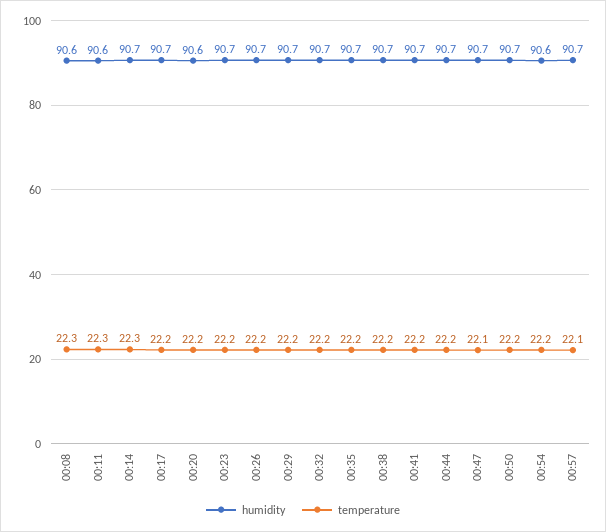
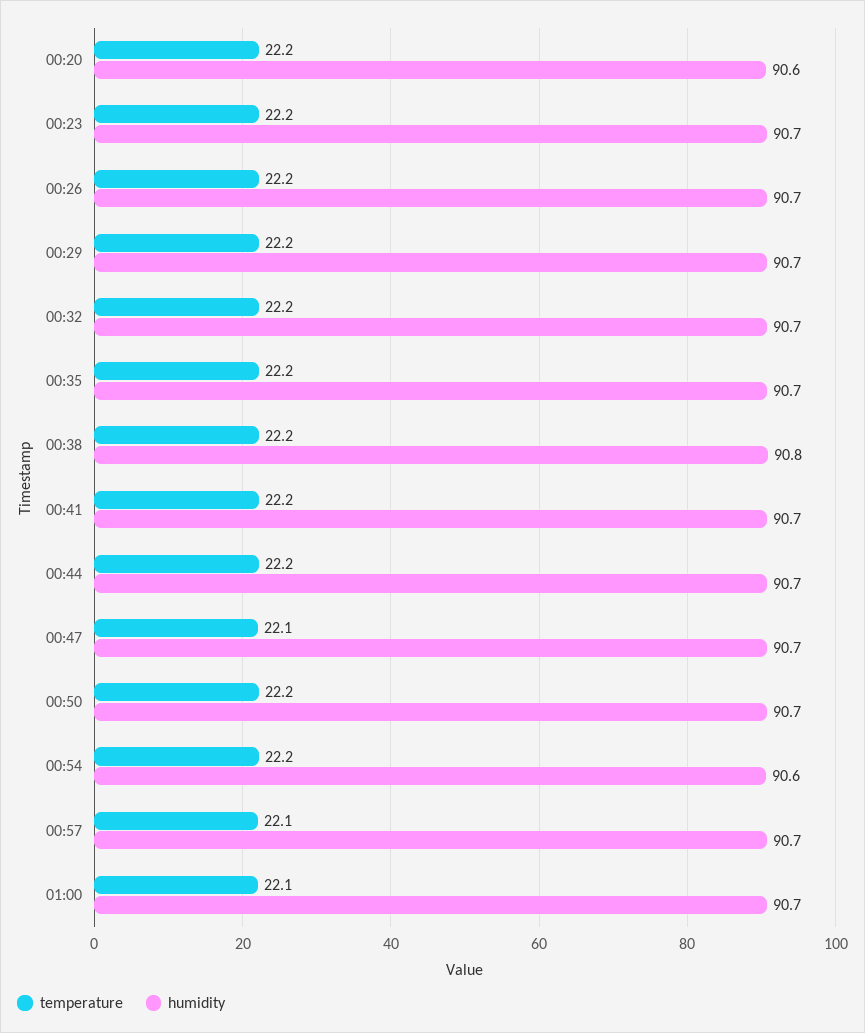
humidity, 00:08: 90.6 -> none
temperature, 00:08: 22.3 -> none
humidity, 00:11: 90.6 -> none
temperature, 00:11: 22.3 -> none
humidity, 00:14: 90.7 -> none
temperature, 00:14: 22.3 -> none
humidity, 00:17: 90.7 -> none
temperature, 00:17: 22.2 -> none
humidity, 00:38: 90.7 -> 90.8
temperature, 01:00: none -> 22.1
humidity, 01:00: none -> 90.7

